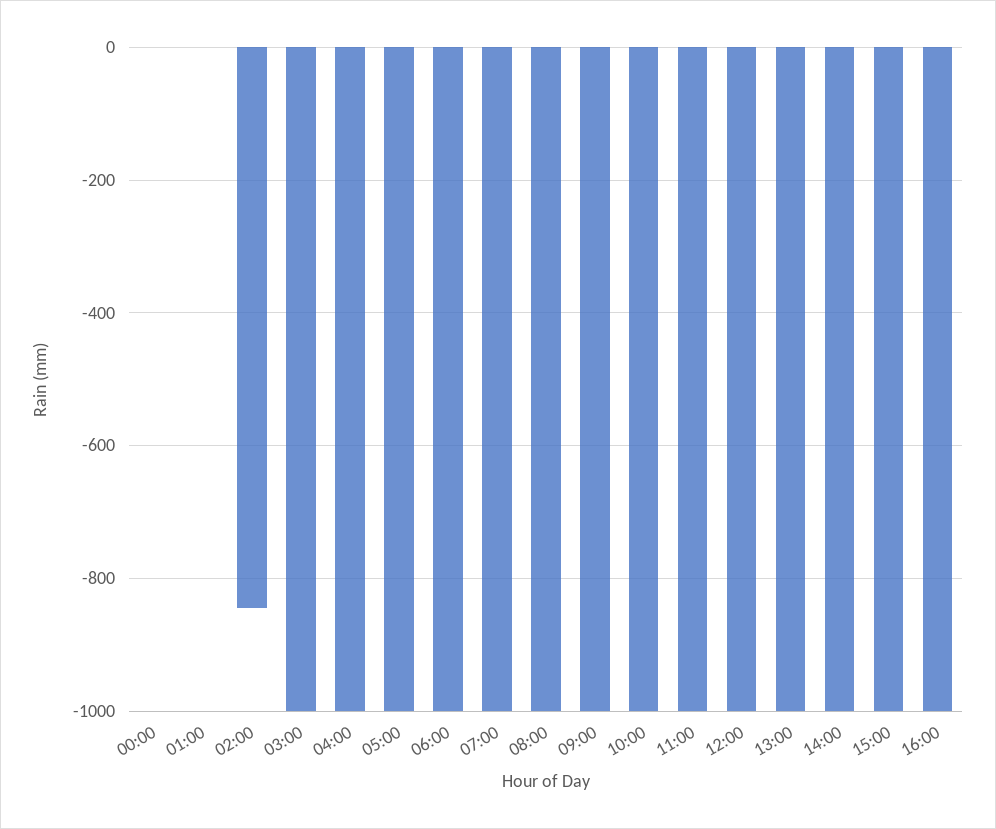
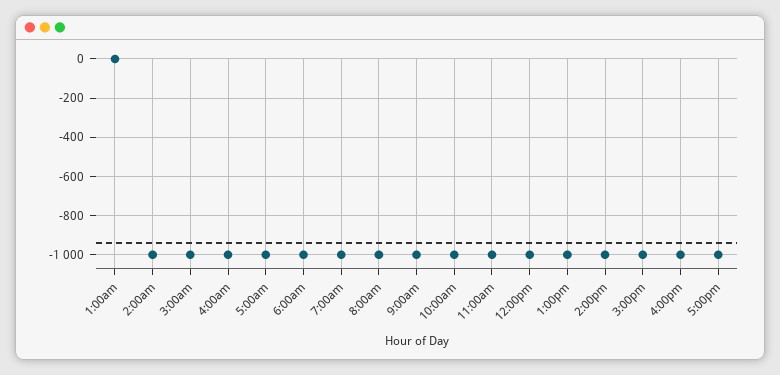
00:00: 0 -> none
02:00: -840 -> -1000
5:00pm: none -> -1000

